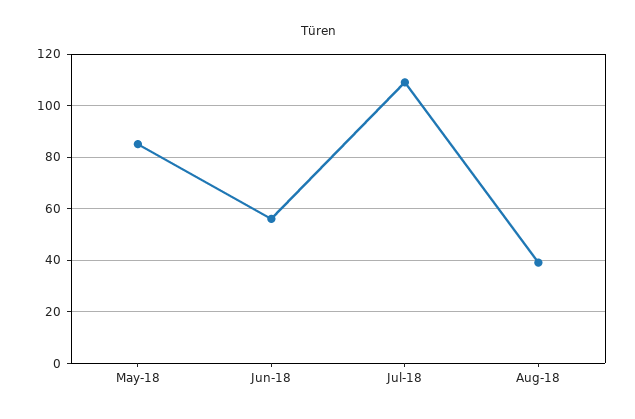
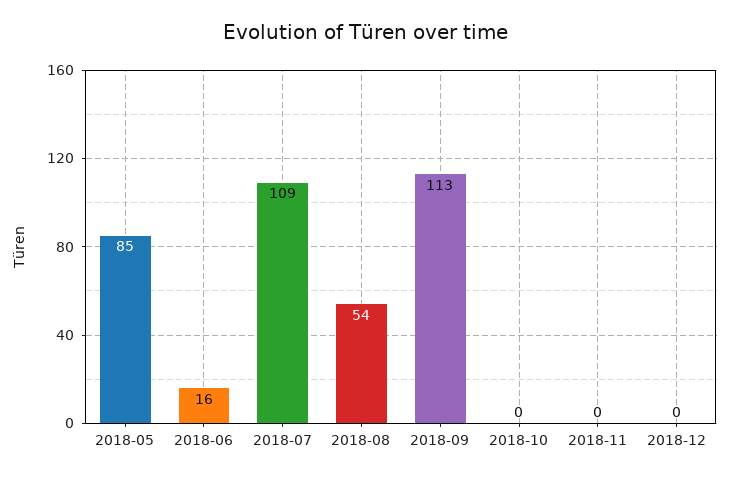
Jun-18: 55 -> 16
Aug-18: 40 -> 54
2018-09: none -> 113
2018-10: none -> 0
2018-11: none -> 0
2018-12: none -> 0

